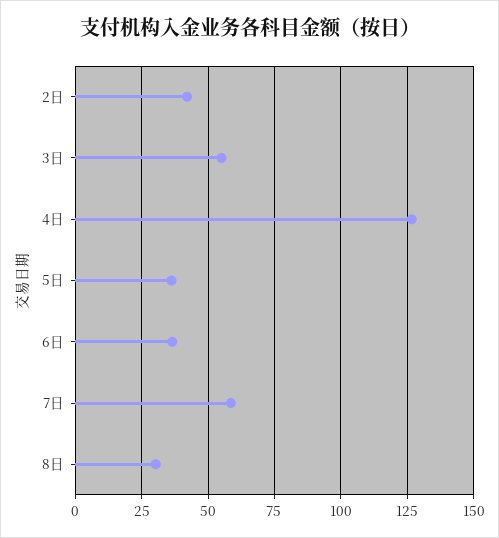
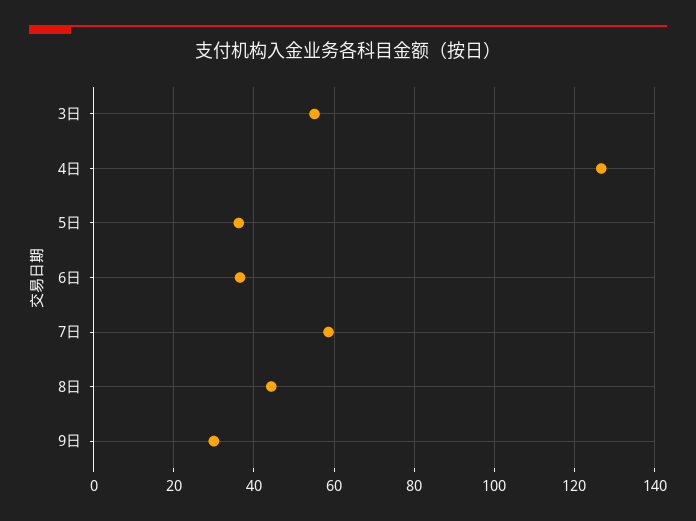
2日: 42.5 -> none
8日: 30 -> 44
9日: none -> 30

